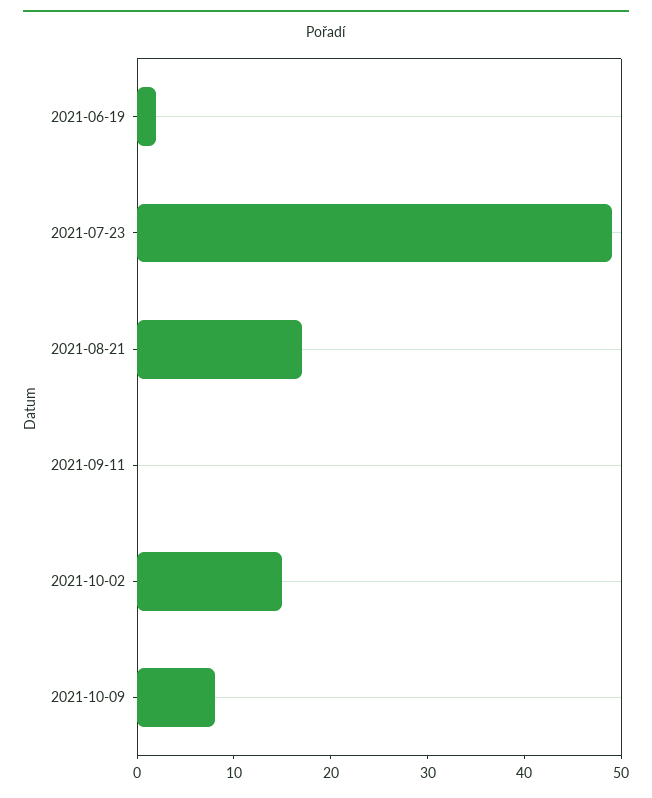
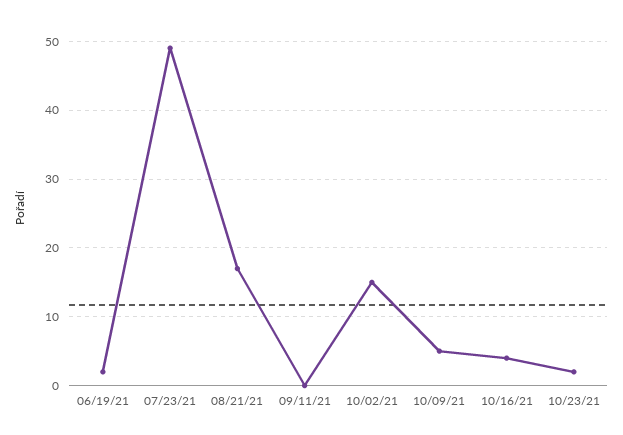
2021-10-09: 8 -> 5
10/16/21: none -> 4
10/23/21: none -> 2

